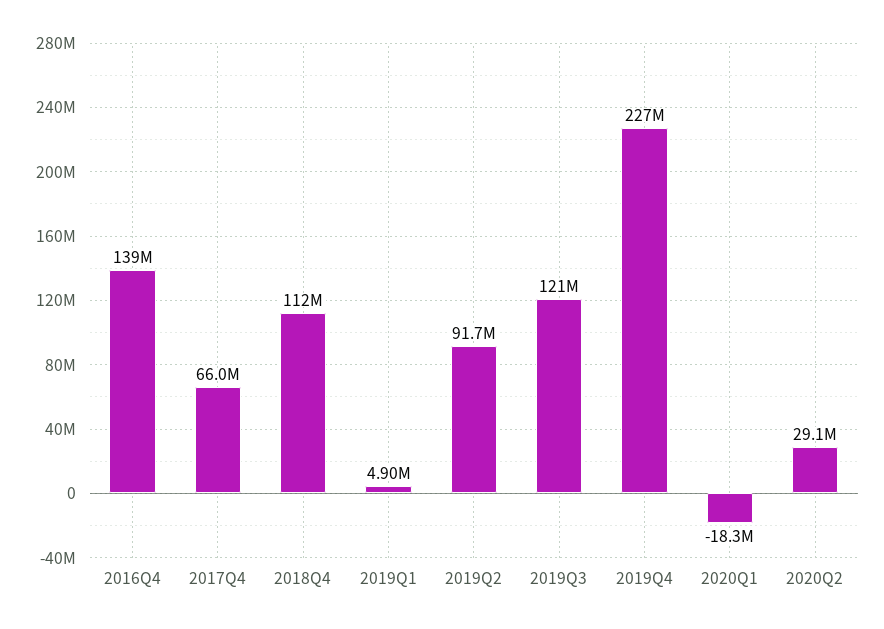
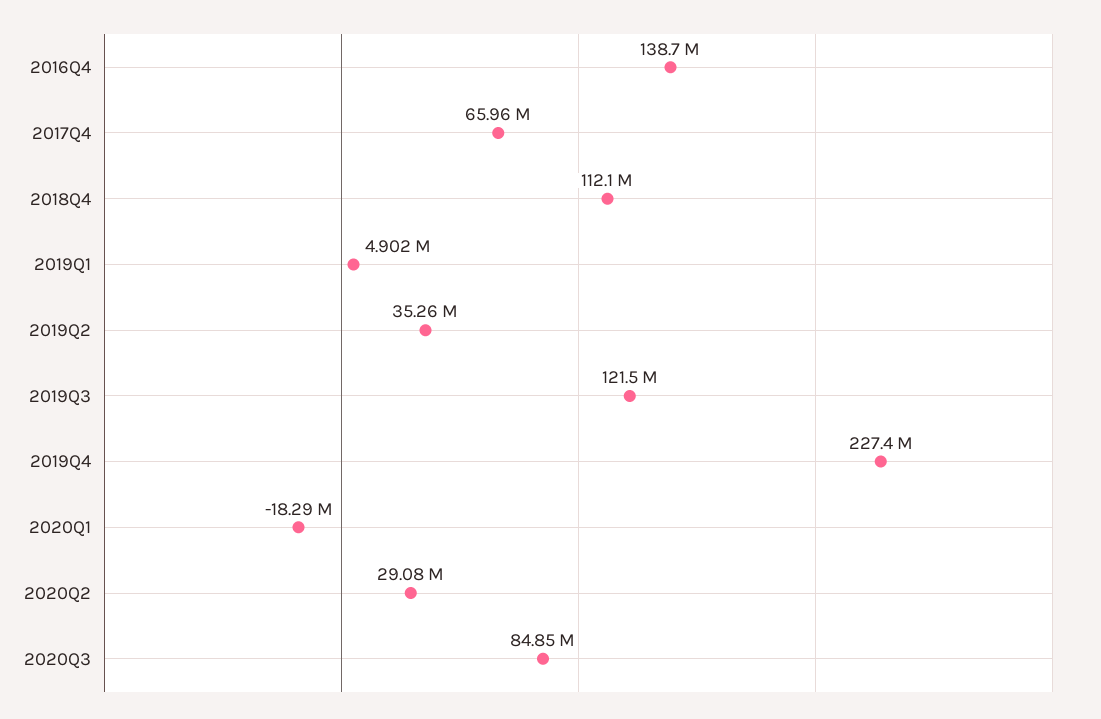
2019Q2: 91700000 -> 35260000
2020Q3: none -> 84850000

